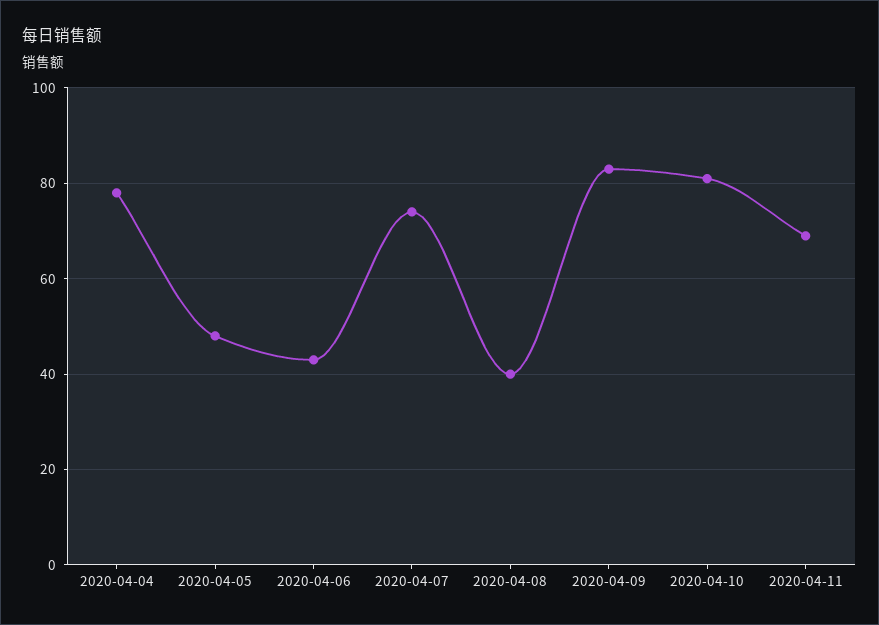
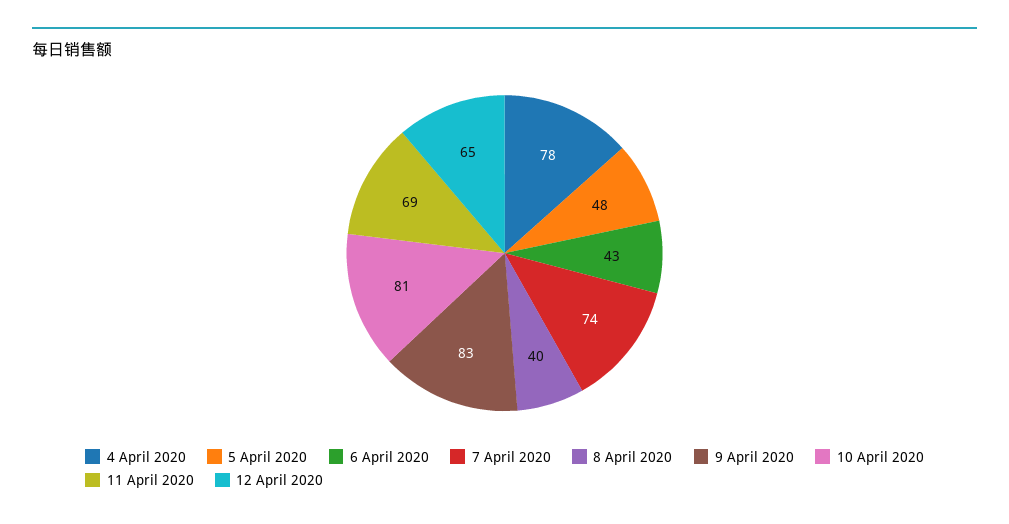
12 April 2020: none -> 65

